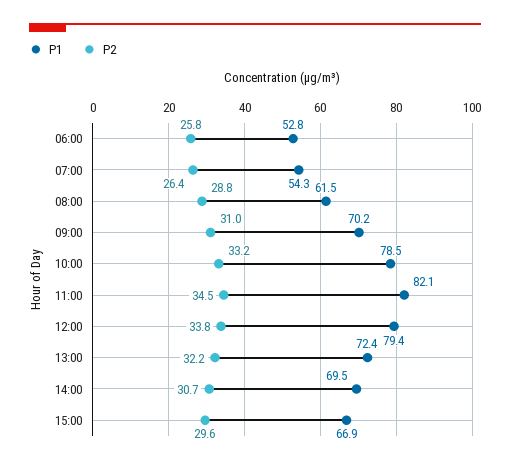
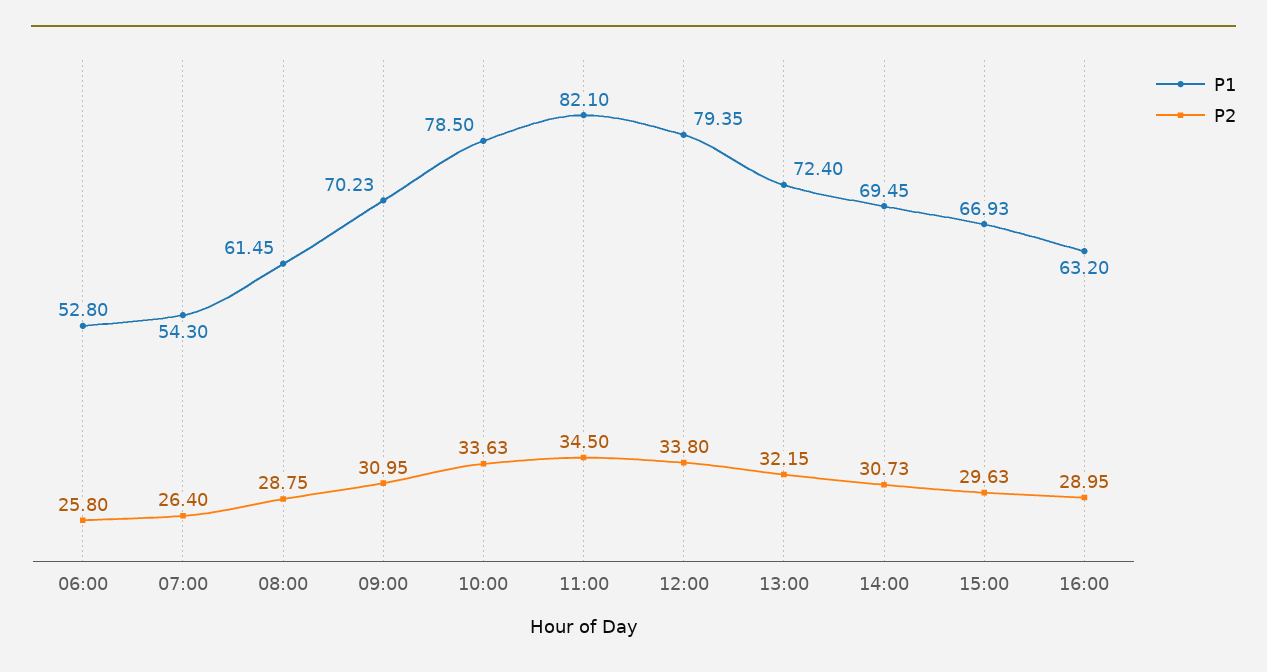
P2, 10:00: 33.2 -> 33.63
P1, 16:00: none -> 63.2
P2, 16:00: none -> 28.95

